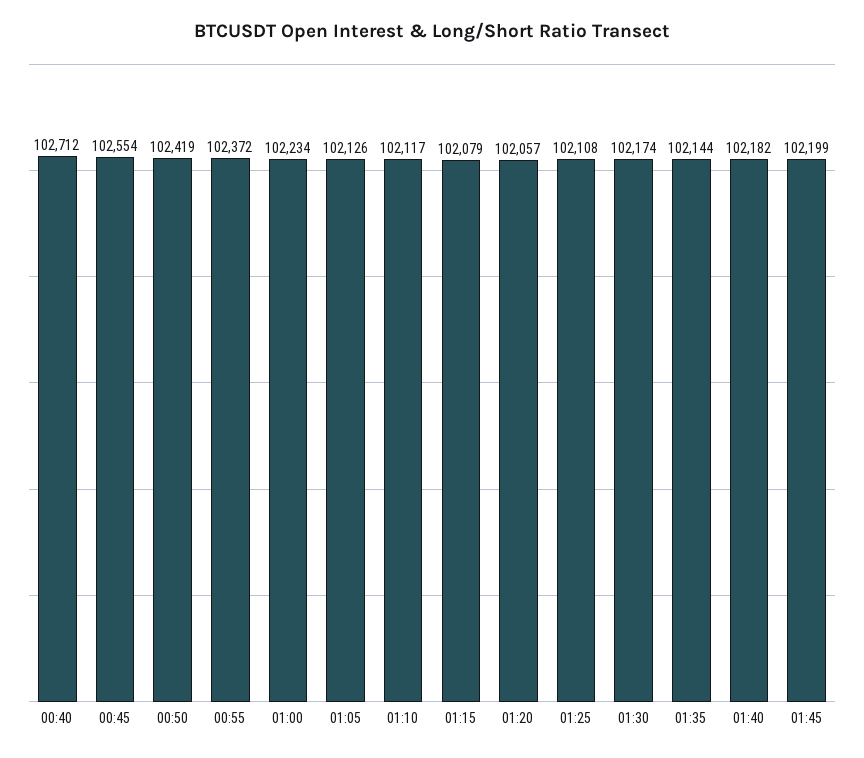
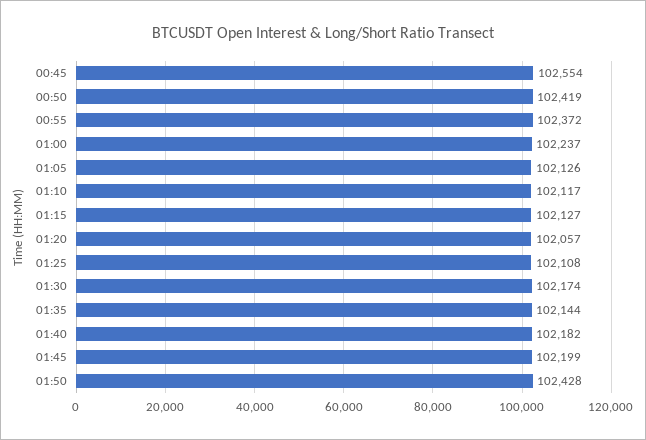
00:40: 102712 -> none
01:00: 102234 -> 102237
01:15: 102079 -> 102127
01:50: none -> 102428

